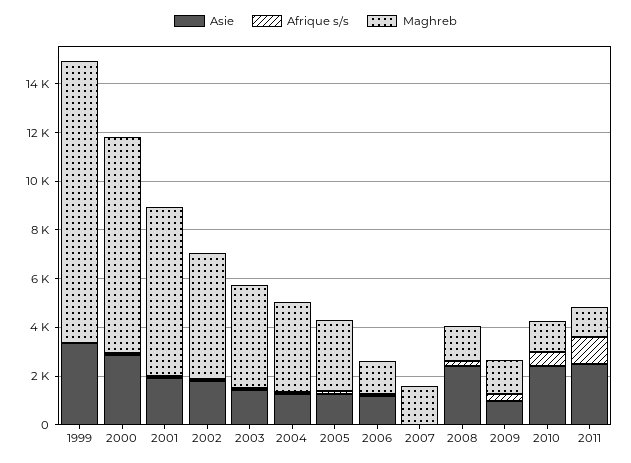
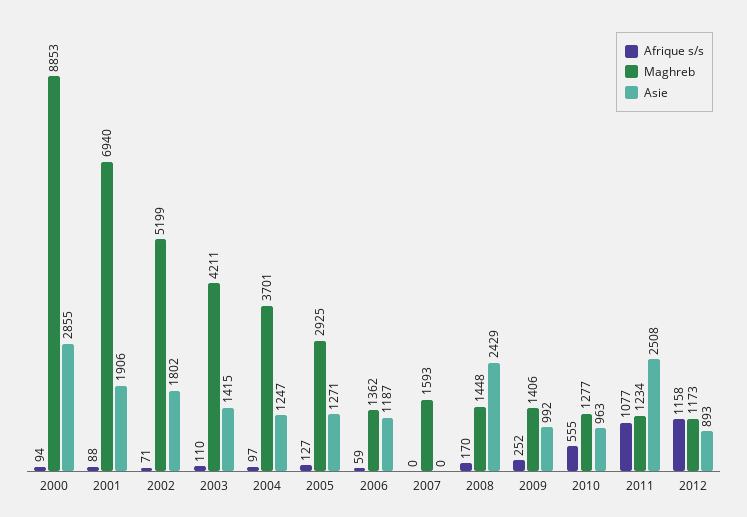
Asie, 1999: 3500 -> none
Afrique s/s, 1999: 0 -> none
Maghreb, 1999: 11500 -> none
Asie, 2010: 2500 -> 963
Afrique s/s, 2012: none -> 1158
Maghreb, 2012: none -> 1173
Asie, 2012: none -> 893

